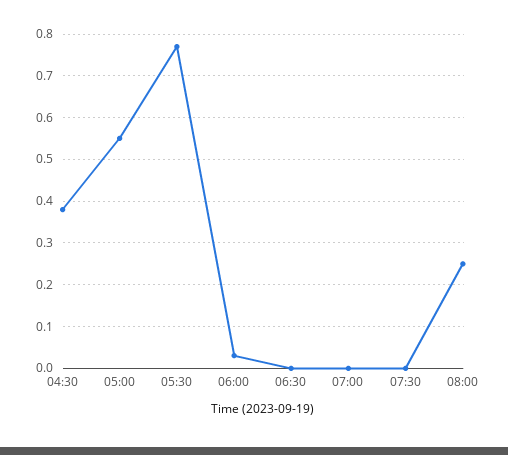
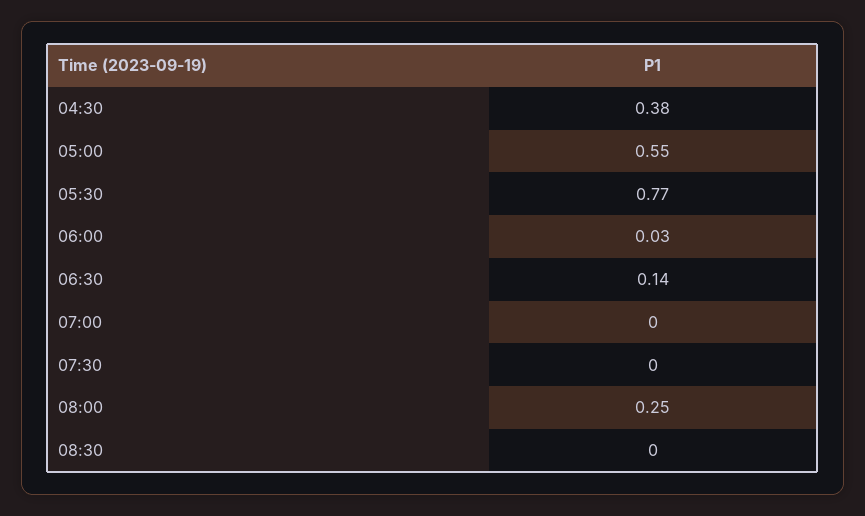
06:30: 0 -> 0.14
08:30: none -> 0

